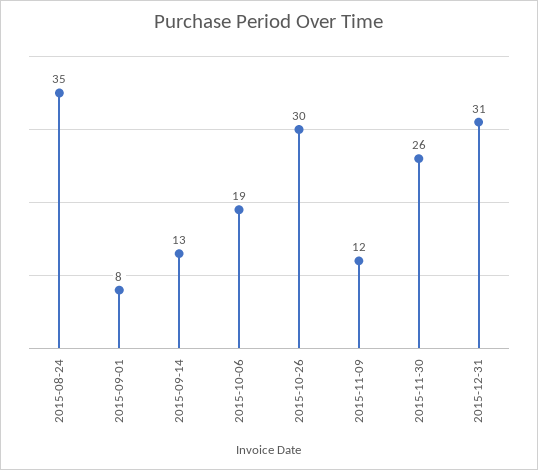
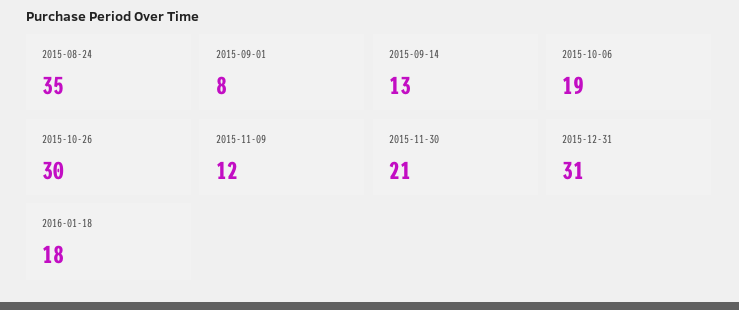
2015-11-30: 26 -> 21
2016-01-18: none -> 18

